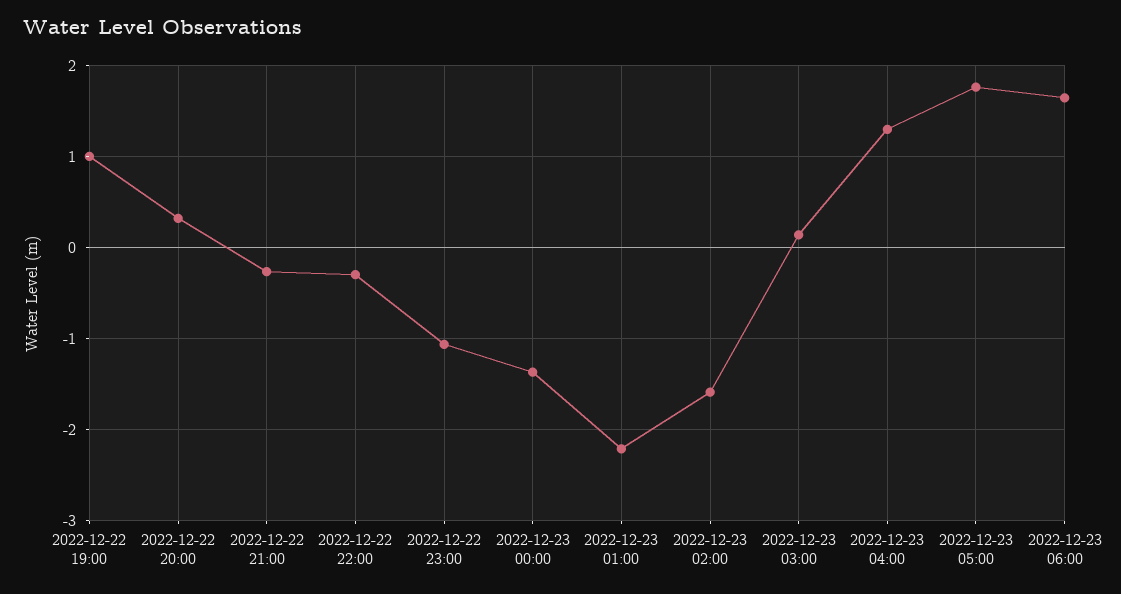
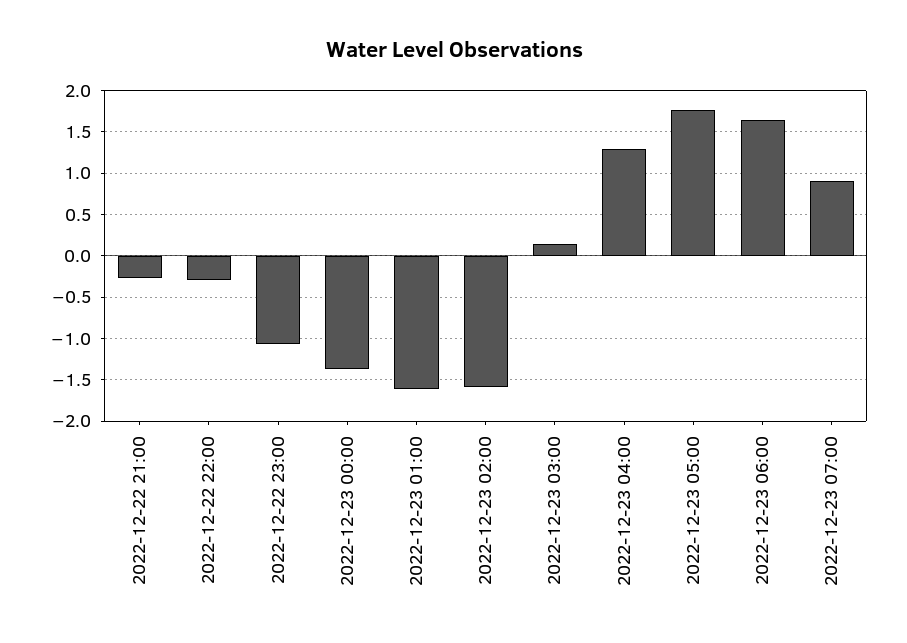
2022-12-22 19:00: 1 -> none
2022-12-22 20:00: 0.3 -> none
2022-12-23 01:00: -2.2 -> -1.6
2022-12-23 07:00: none -> 0.9

